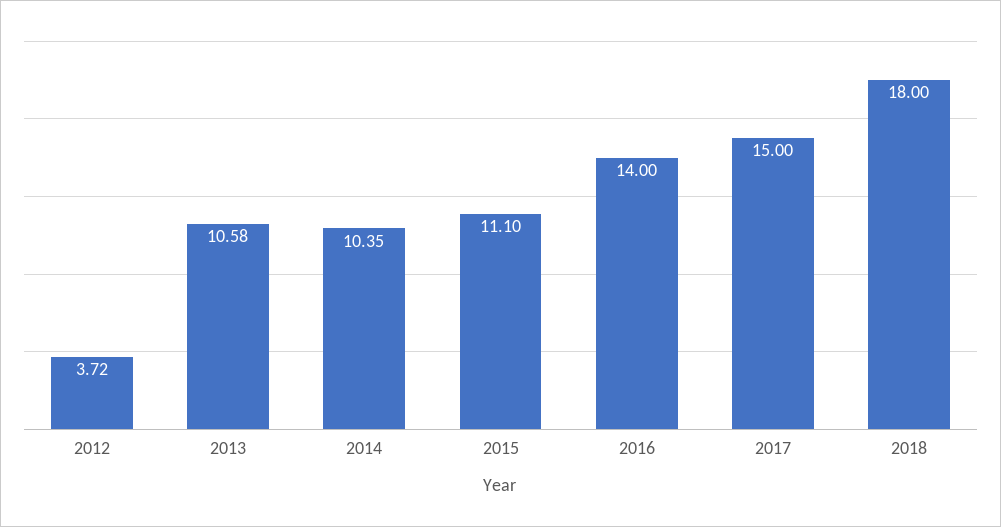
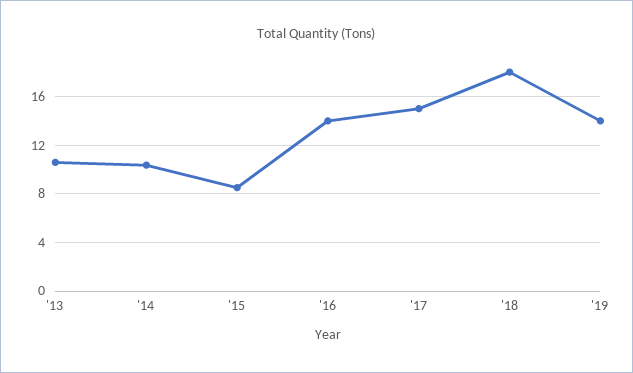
2012: 3.72 -> none
2015: 11.1 -> 8.5
'19: none -> 14

